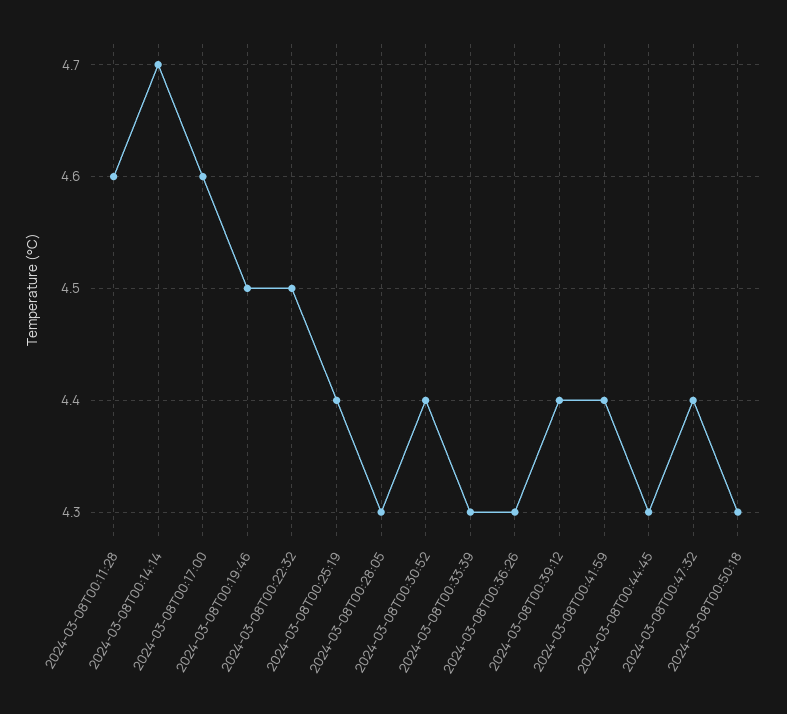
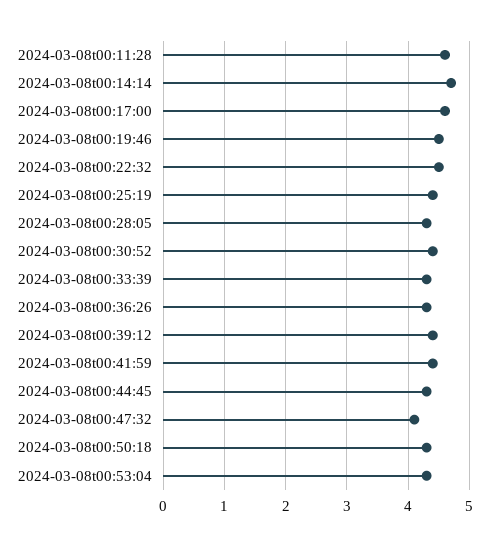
2024-03-08T00:47:32: 4.4 -> 4.1
2024-03-08t00:53:04: none -> 4.3

